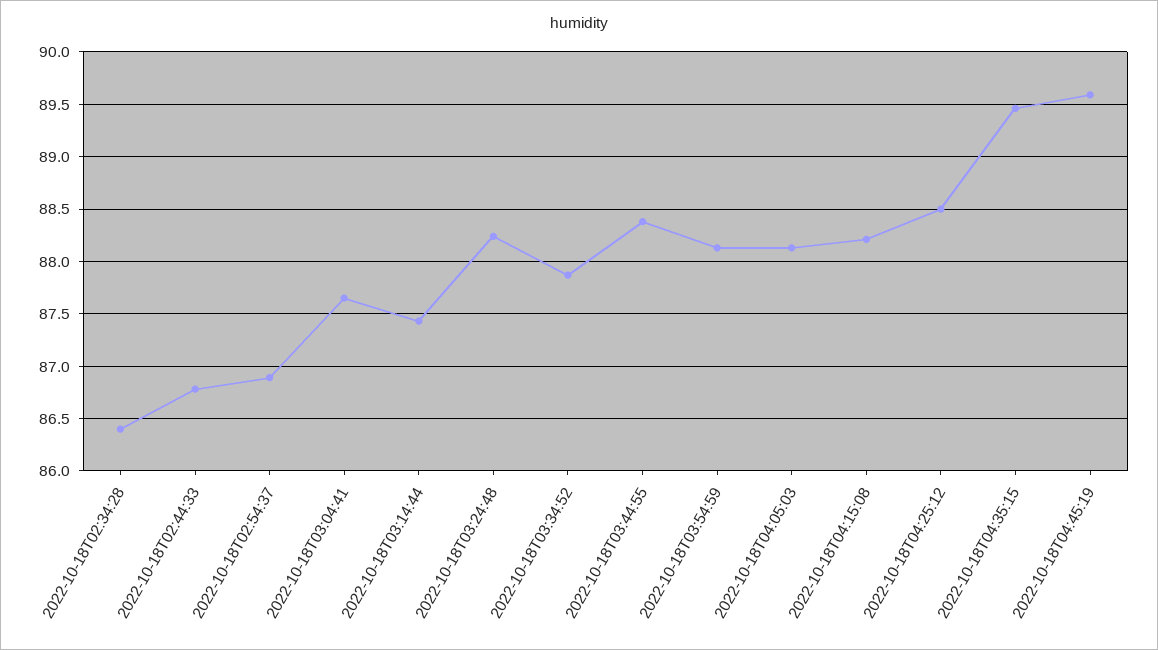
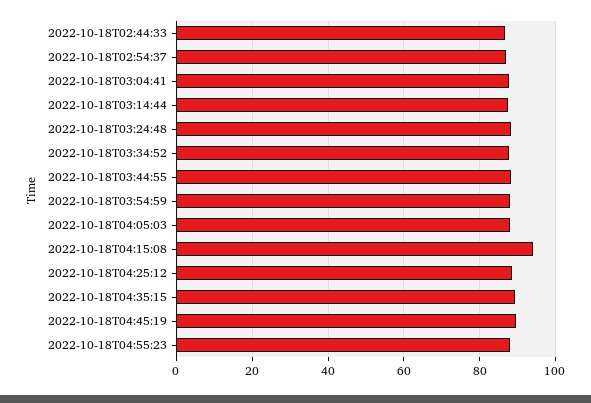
2022-10-18T02:34:28: 86.4 -> none
2022-10-18T04:15:08: 88.2 -> 94
2022-10-18T04:55:23: none -> 88

